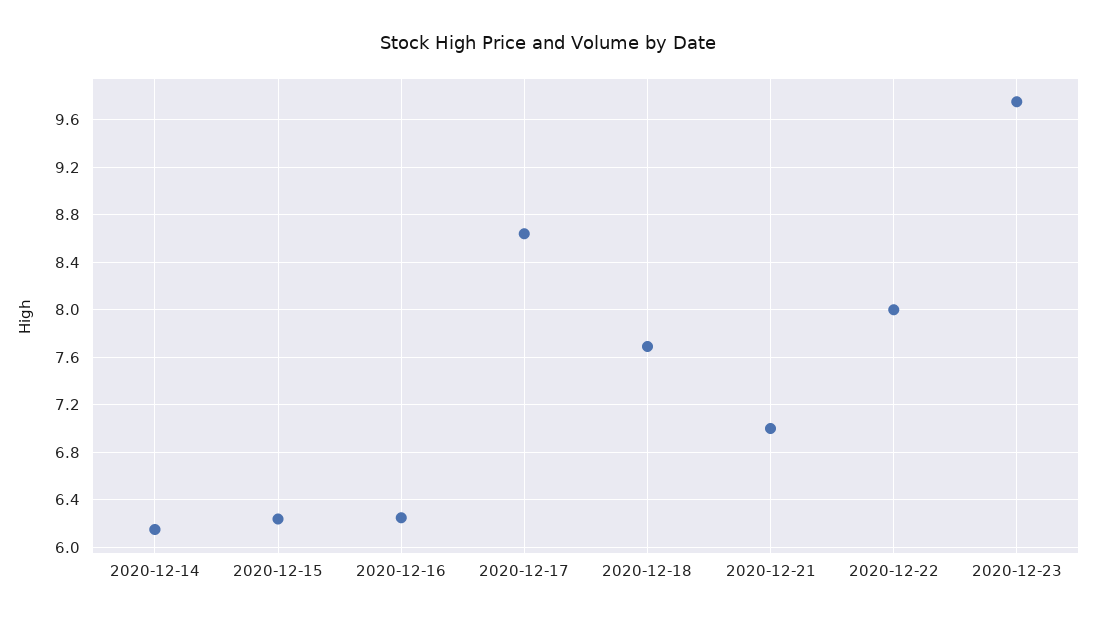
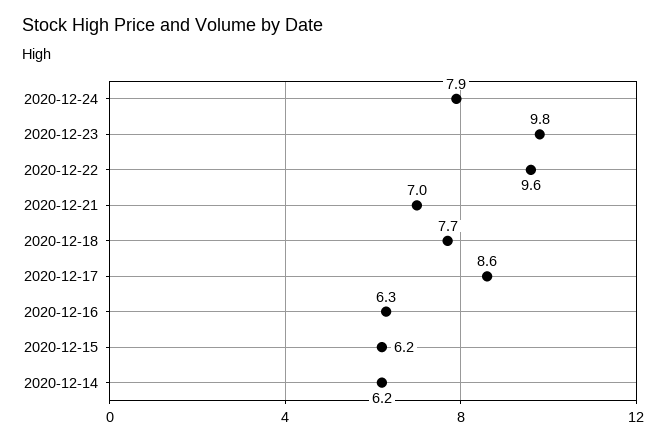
2020-12-22: 8 -> 9.6
2020-12-24: none -> 7.9

